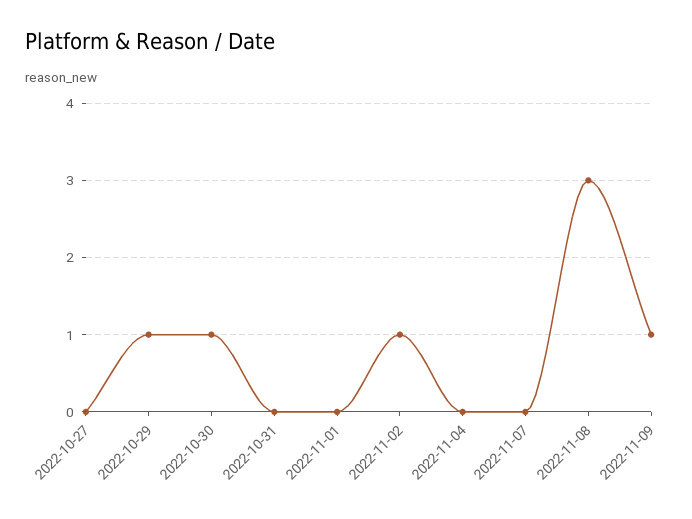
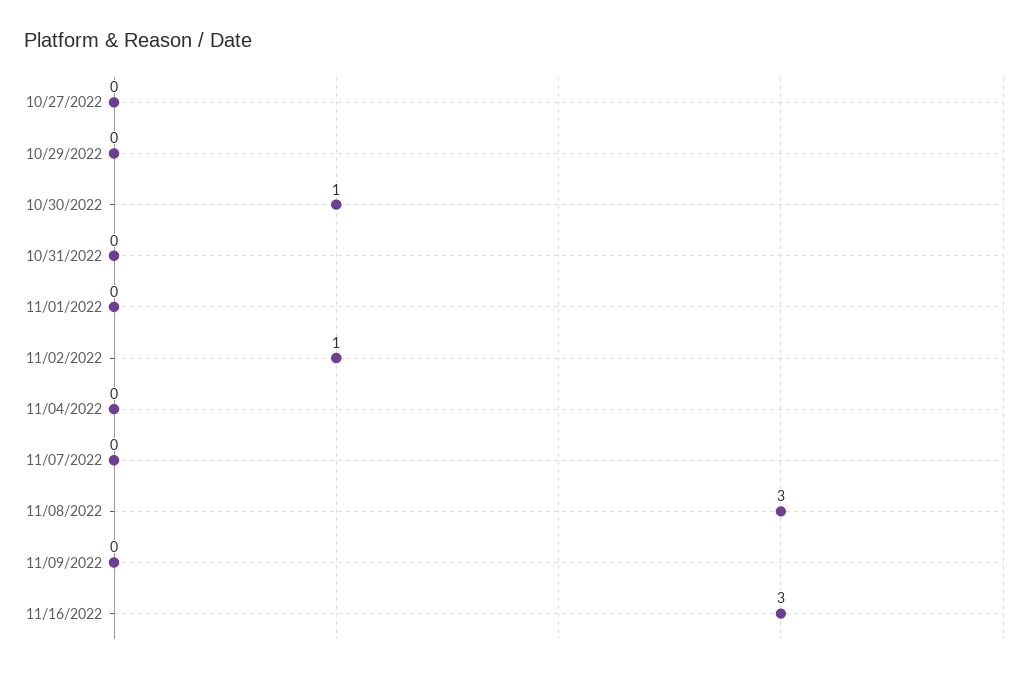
2022-10-29: 1 -> 0
2022-11-09: 1 -> 0
11/16/2022: none -> 3

